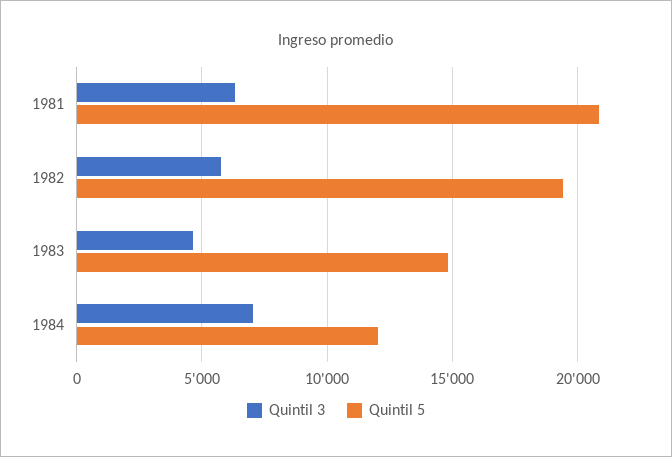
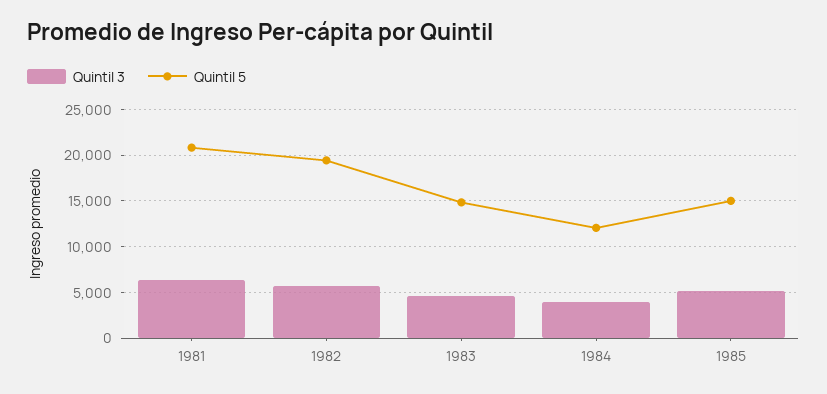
Quintil 3, 1984: 7000 -> 4000
Quintil 3, 1985: none -> 5000
Quintil 5, 1985: none -> 15000

